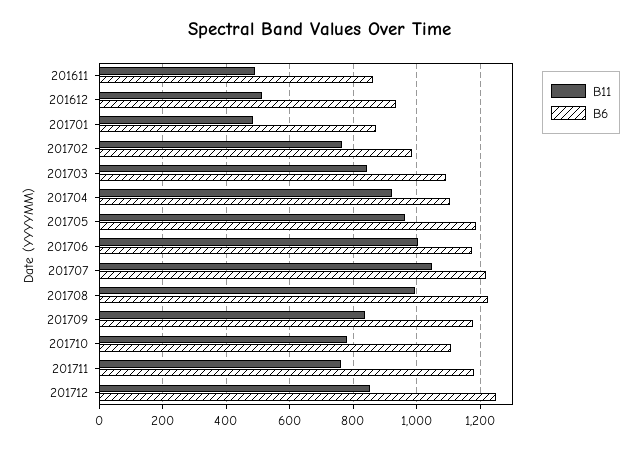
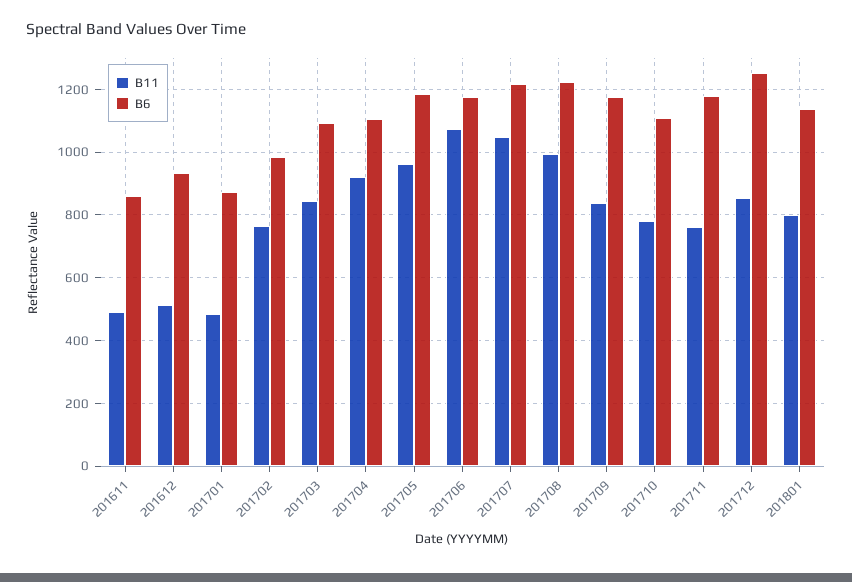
B11, 201706: 1000 -> 1080
B11, 201801: none -> 800
B6, 201801: none -> 1140

